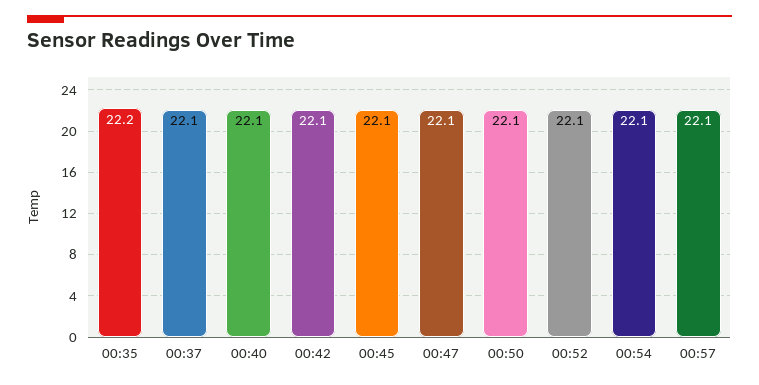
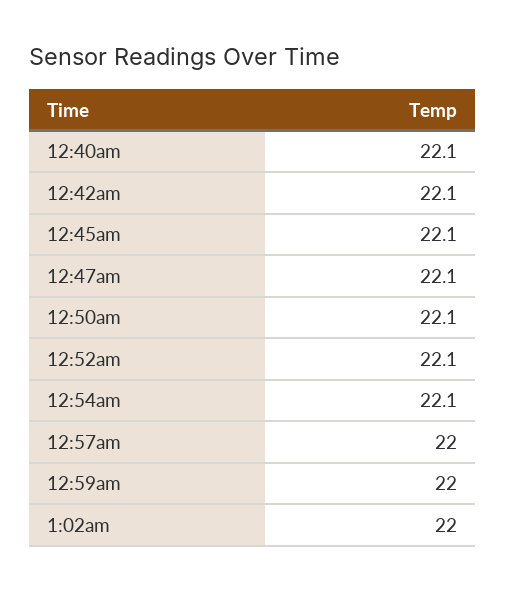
00:35: 22.2 -> none
00:37: 22.1 -> none
00:57: 22.1 -> 22
12:59am: none -> 22
1:02am: none -> 22

